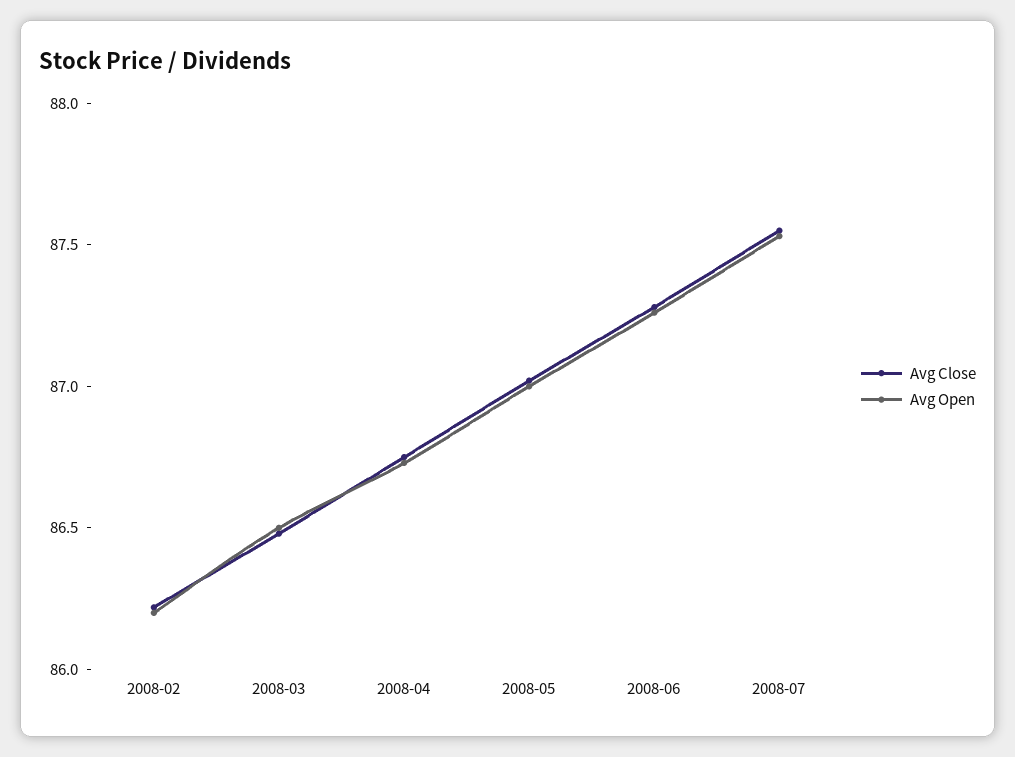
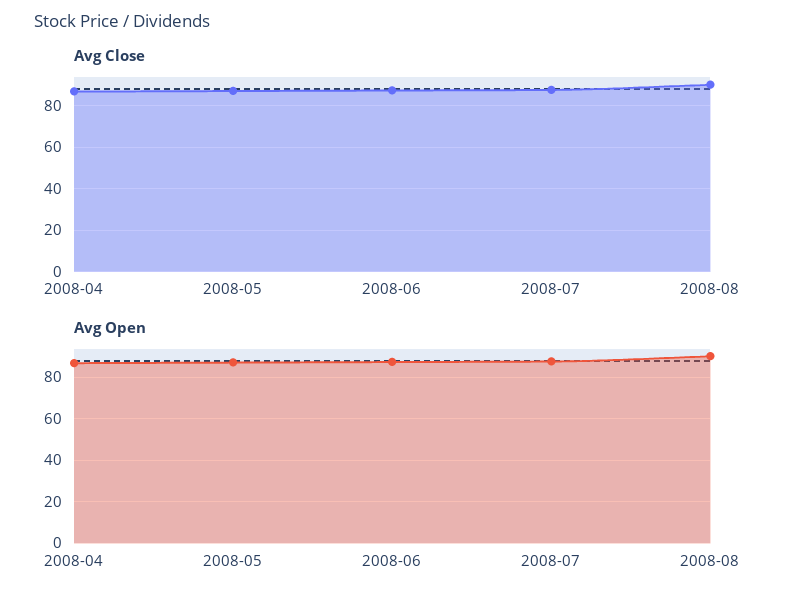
Avg Close, 2008-02: 86.2 -> none
Avg Open, 2008-02: 86.2 -> none
Avg Close, 2008-03: 86.5 -> none
Avg Open, 2008-03: 86.5 -> none
Avg Close, 2008-08: none -> 90
Avg Open, 2008-08: none -> 90

